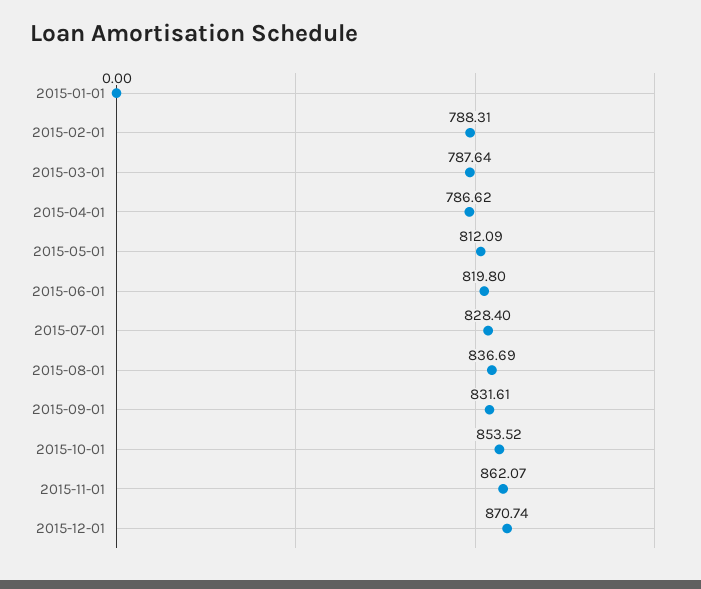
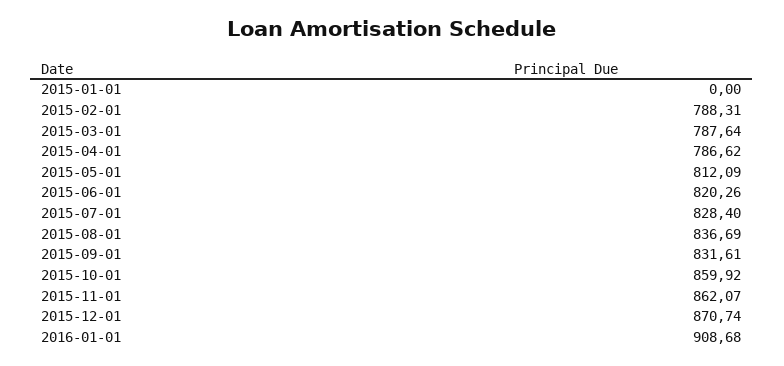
2015-06-01: 819.8 -> 820.26
2015-10-01: 853.52 -> 859.92
2016-01-01: none -> 908.68

